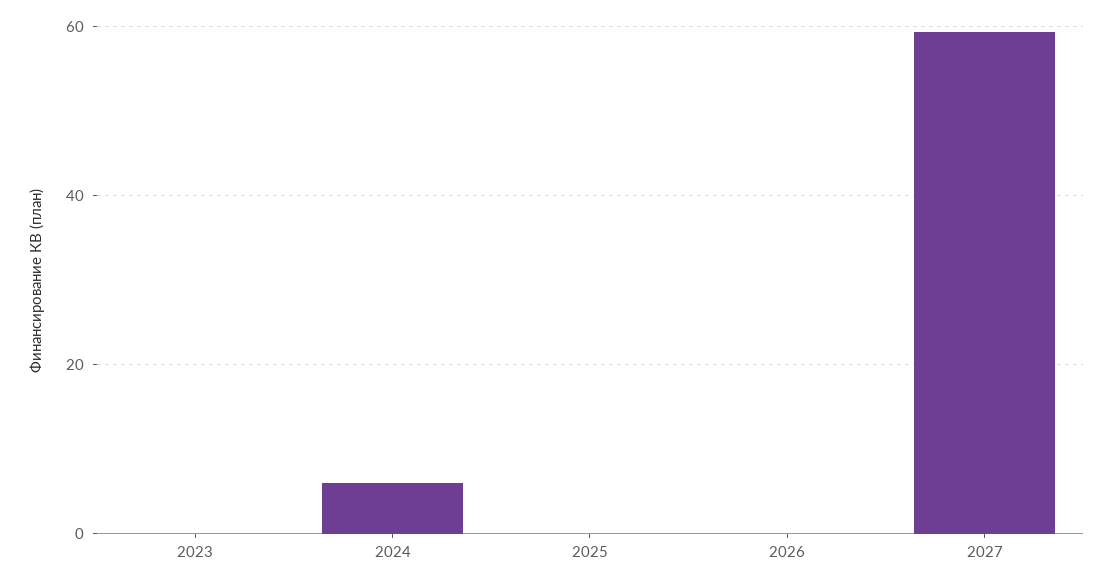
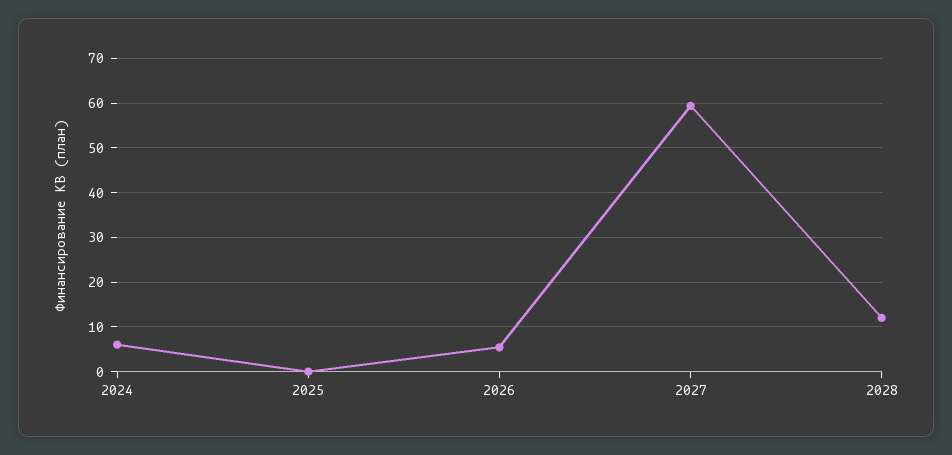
2023: 0 -> none
2026: 0 -> 6
2028: none -> 12

